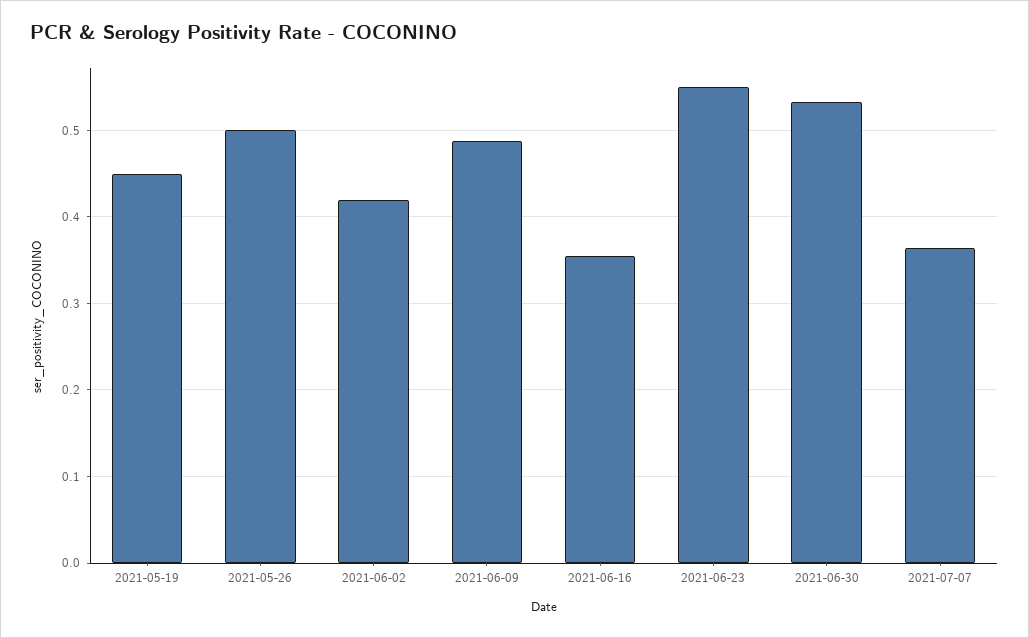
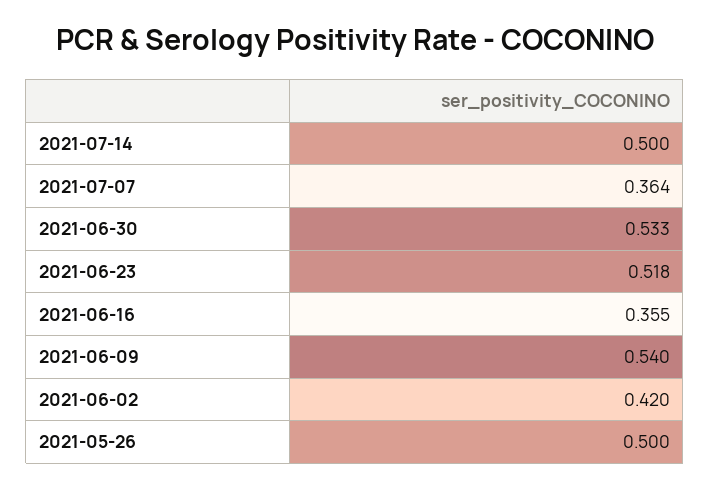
2021-05-19: 0.45 -> none
2021-06-09: 0.49 -> 0.54
2021-06-23: 0.55 -> 0.518
2021-07-14: none -> 0.5

